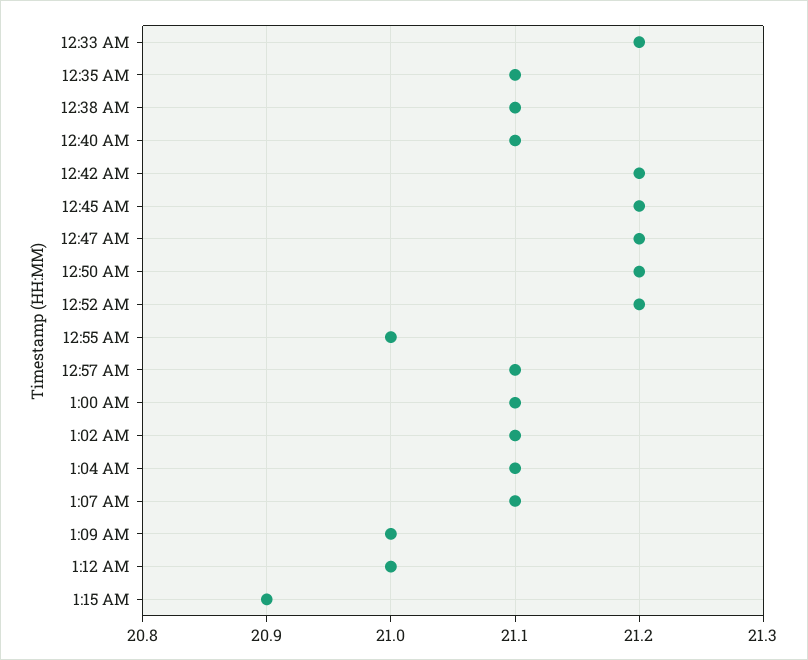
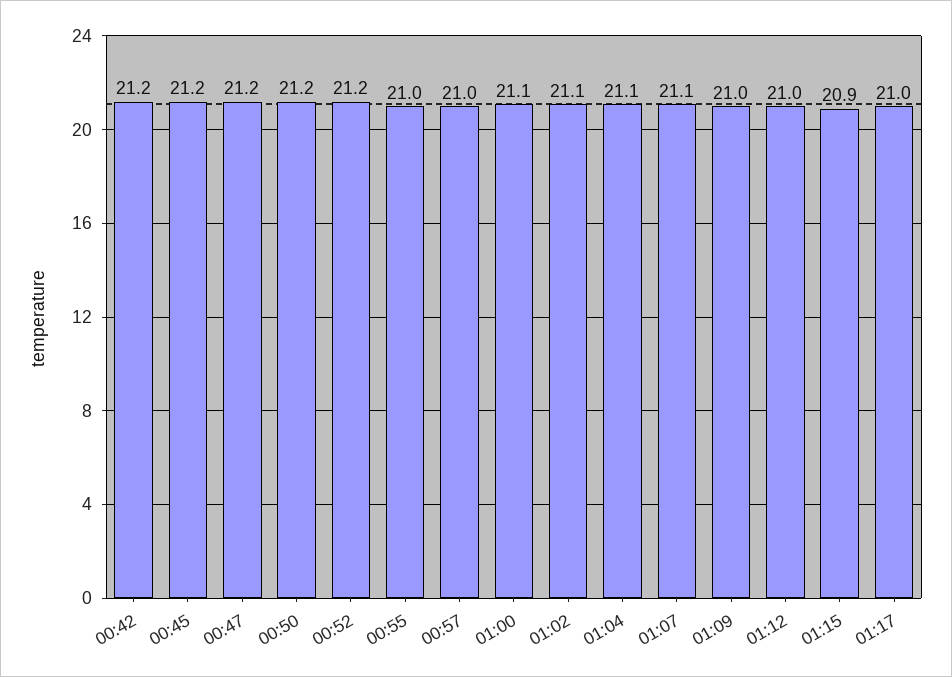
12:33 AM: 21.2 -> none
12:35 AM: 21.1 -> none
12:38 AM: 21.1 -> none
12:40 AM: 21.1 -> none
12:57 AM: 21.1 -> 21
01:17: none -> 21

